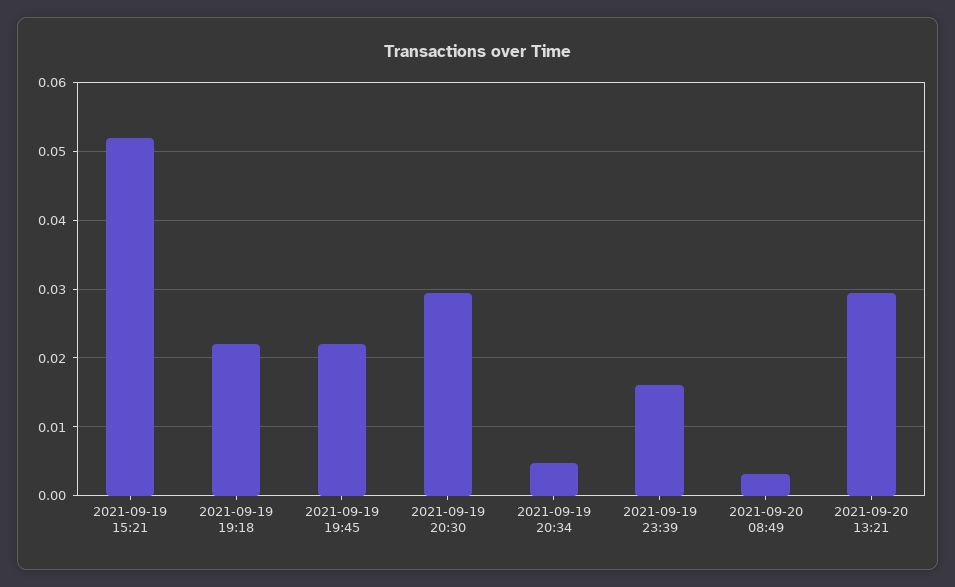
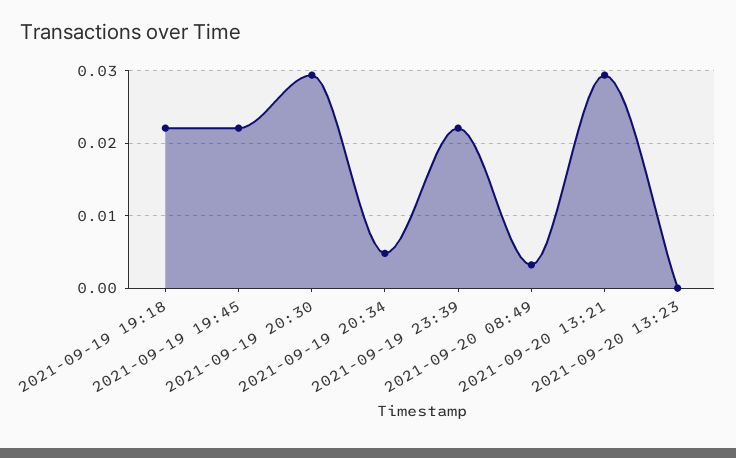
2021-09-19 15:21: 0.052 -> none
2021-09-19 23:39: 0.016 -> 0.022
2021-09-20 13:23: none -> 0

